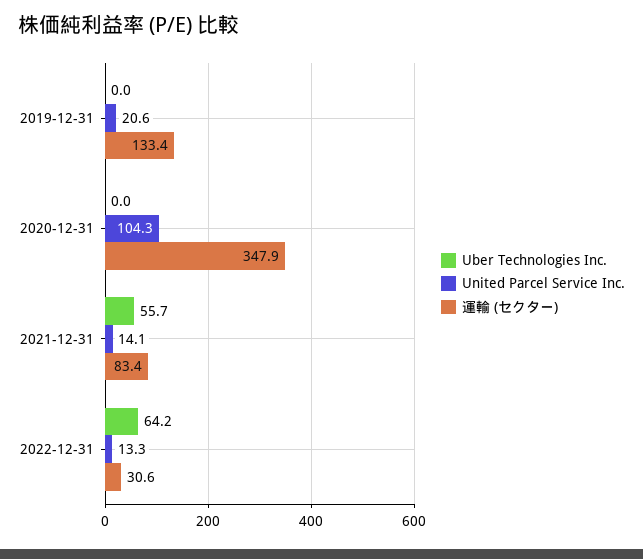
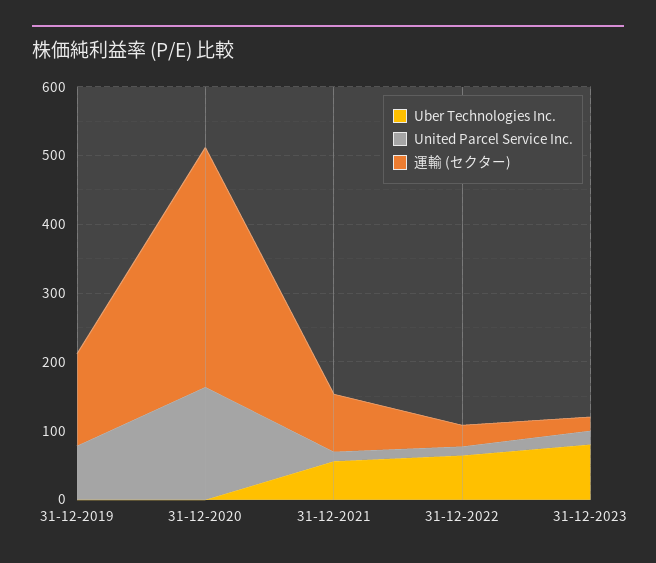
United Parcel Service Inc., 2019-12-31: 20.6 -> 80
United Parcel Service Inc., 2020-12-31: 104.3 -> 160
Uber Technologies Inc., 31-12-2023: none -> 80
United Parcel Service Inc., 31-12-2023: none -> 20
運輸 (セクター), 31-12-2023: none -> 20

